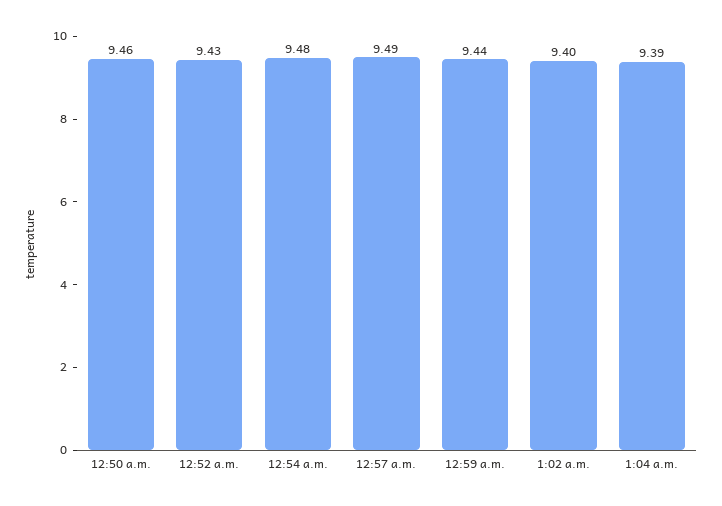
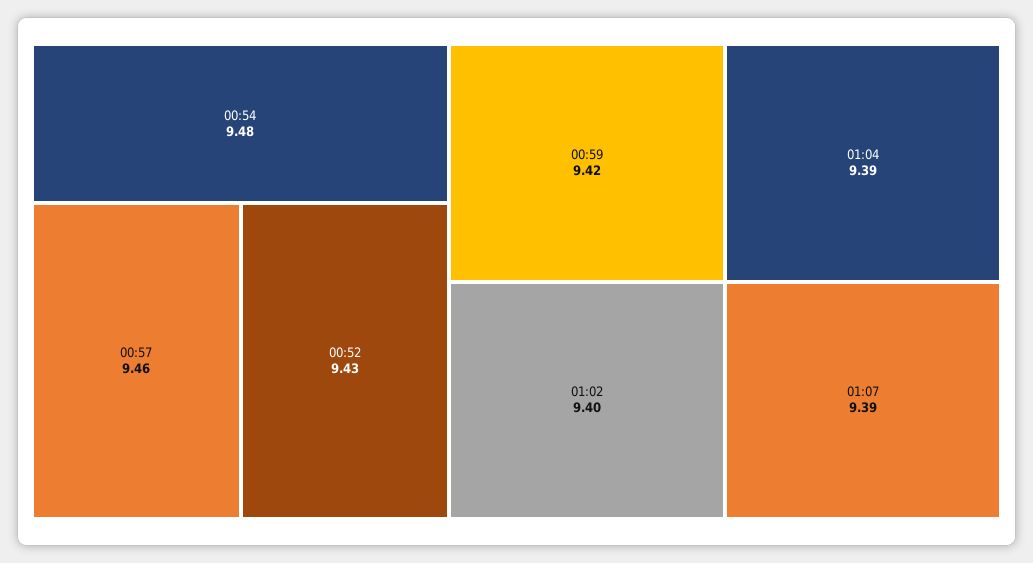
12:50 a.m.: 9.46 -> none
12:57 a.m.: 9.49 -> 9.46
12:59 a.m.: 9.44 -> 9.42
01:07: none -> 9.39

